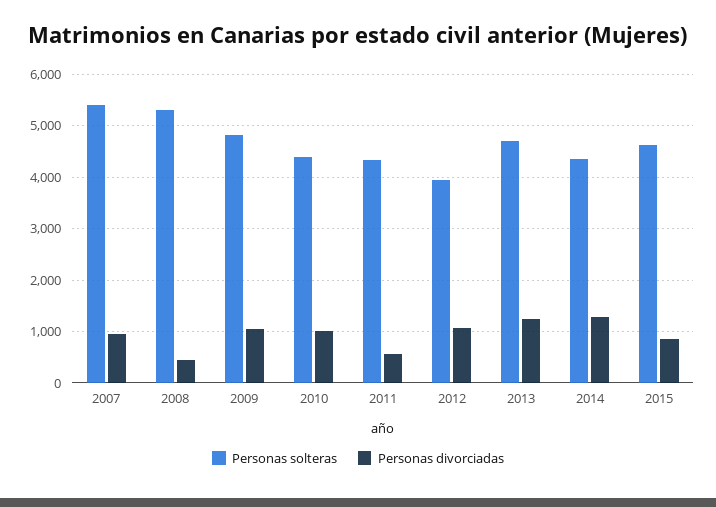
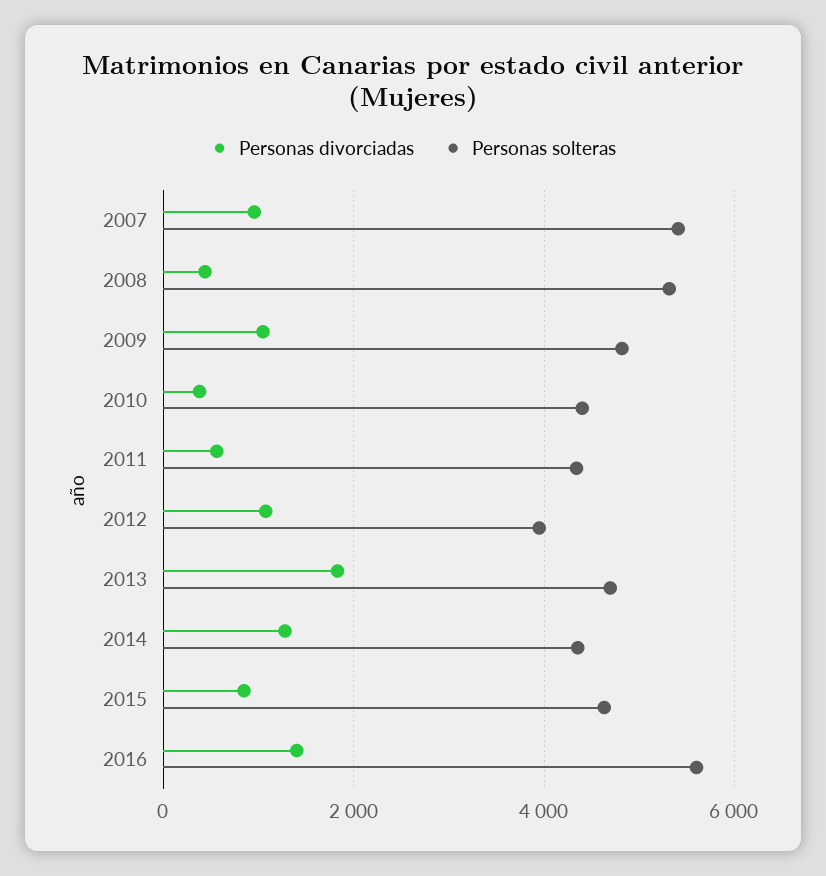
Personas divorciadas, 2010: 1000 -> 400
Personas divorciadas, 2013: 1200 -> 1800
Personas divorciadas, 2016: none -> 1400
Personas solteras, 2016: none -> 5600

